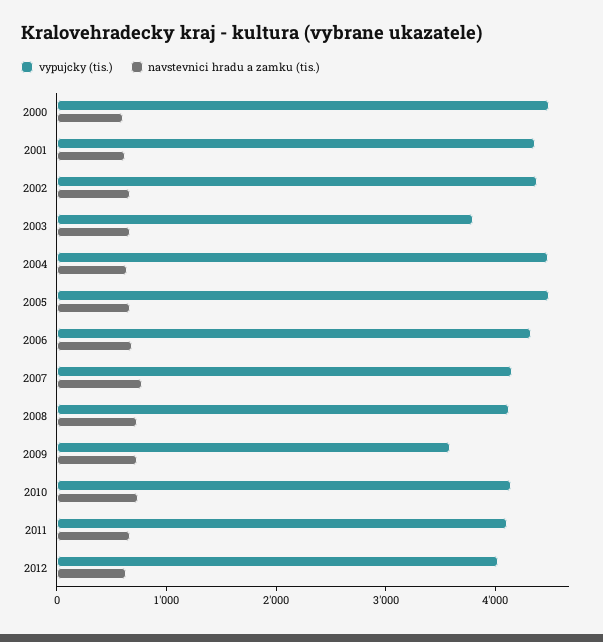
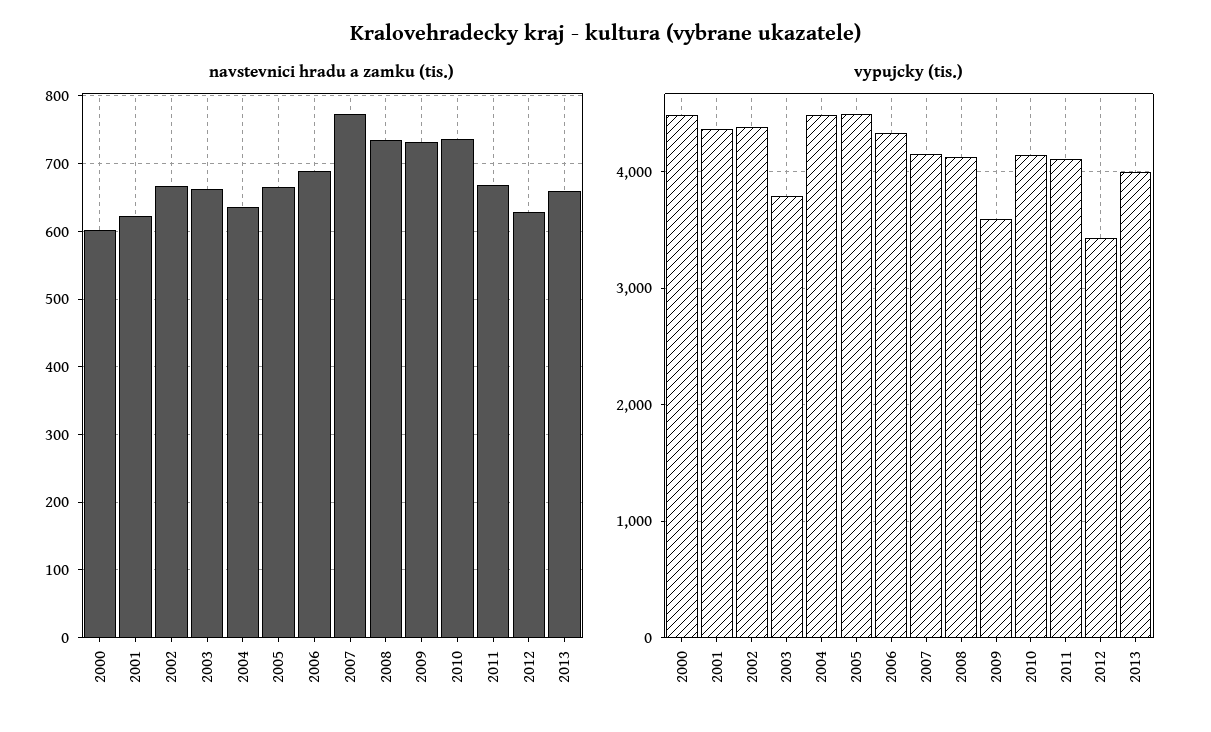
vypujcky (tis.), 2012: 4000 -> 3400
navstevnici hradu a zamku (tis.), 2013: none -> 660
vypujcky (tis.), 2013: none -> 4000

